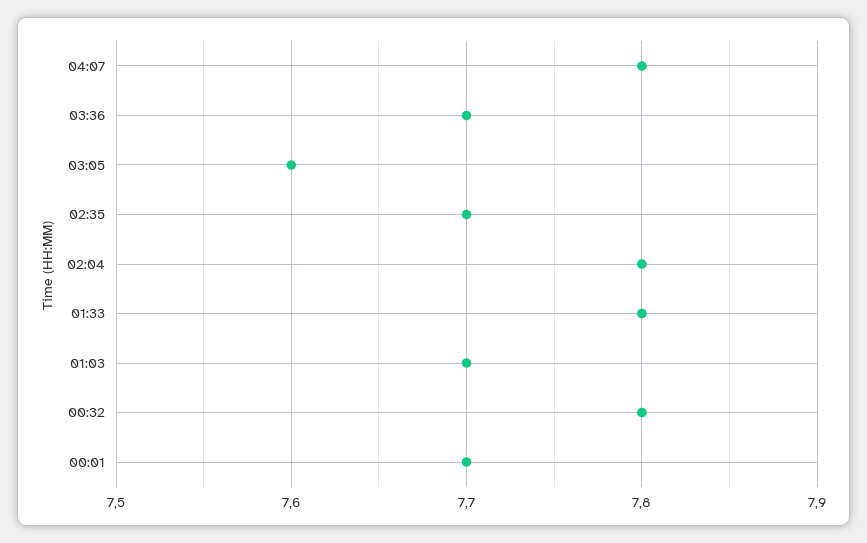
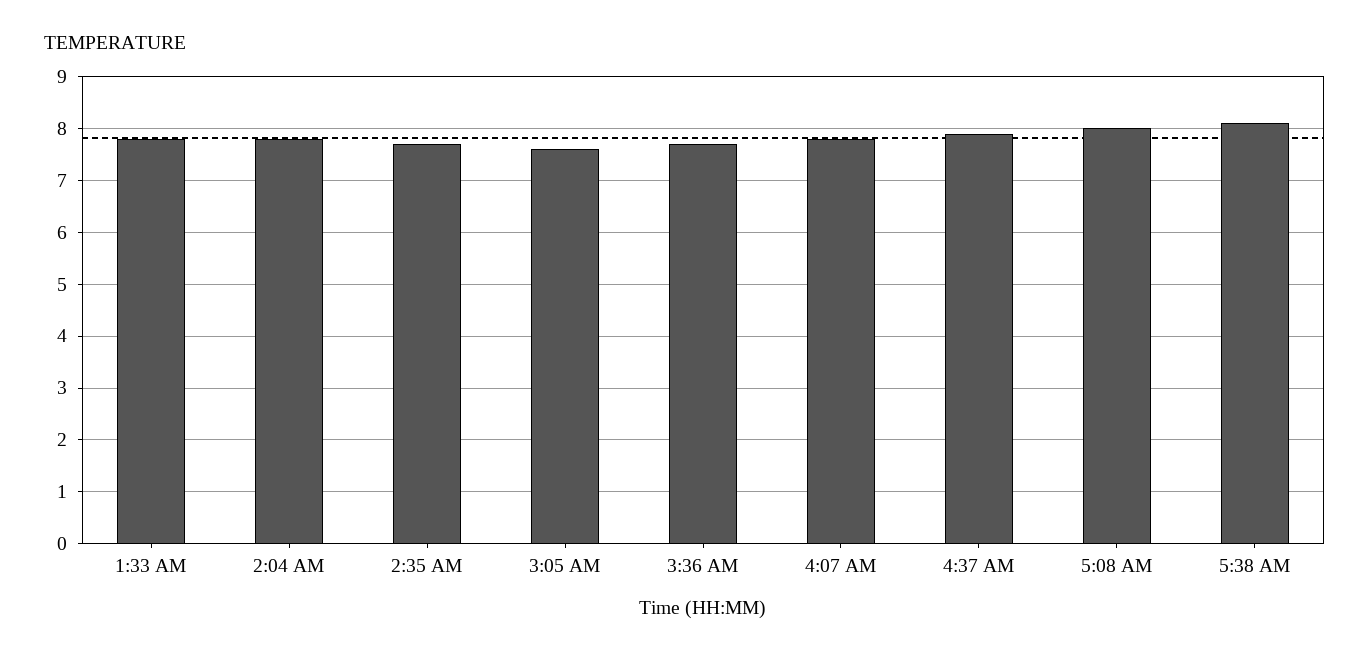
01:03: 7.7 -> none
00:32: 7.8 -> none
00:01: 7.7 -> none
4:37 AM: none -> 8
5:08 AM: none -> 8
5:38 AM: none -> 8

